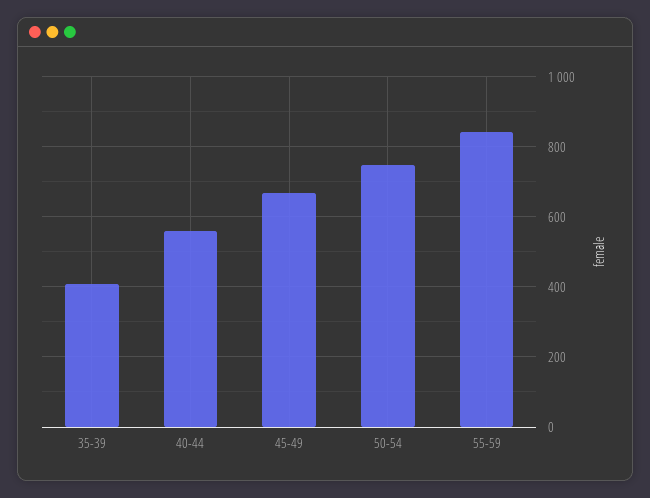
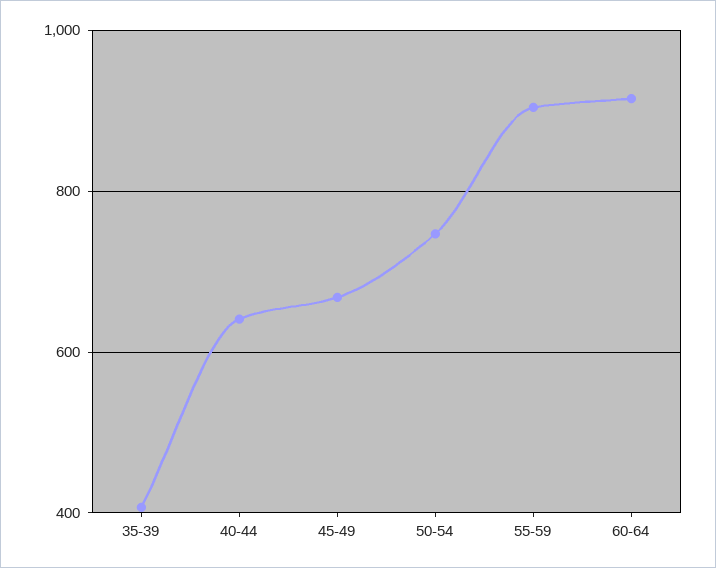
40-44: 560 -> 640
55-59: 840 -> 900
60-64: none -> 920

